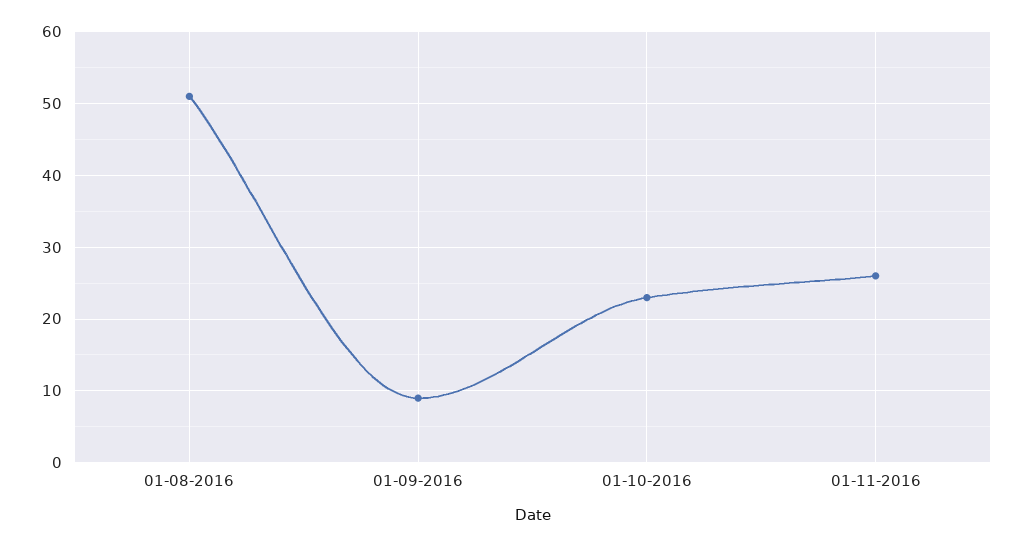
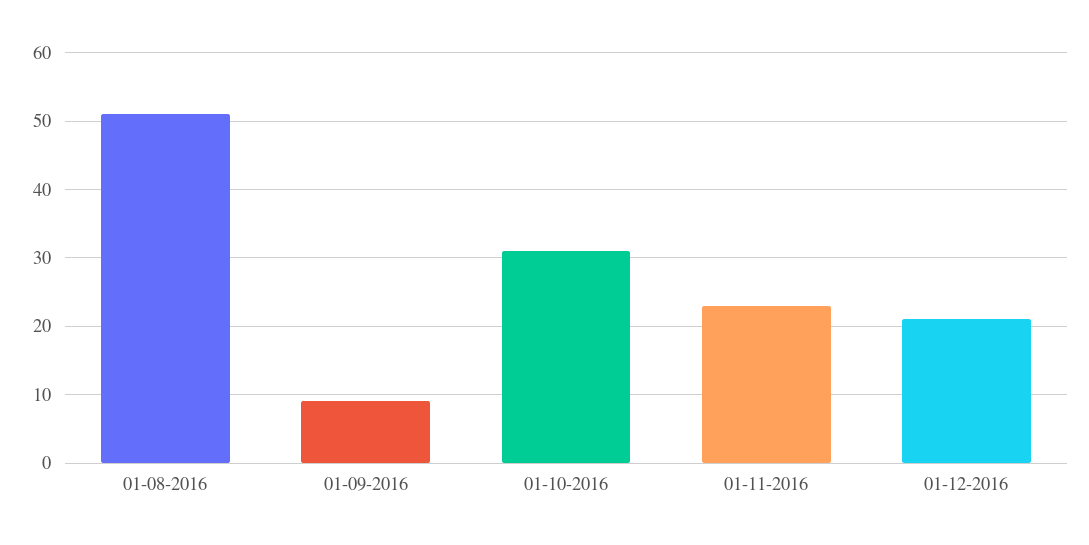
01-10-2016: 23 -> 31
01-11-2016: 26 -> 23
01-12-2016: none -> 21

